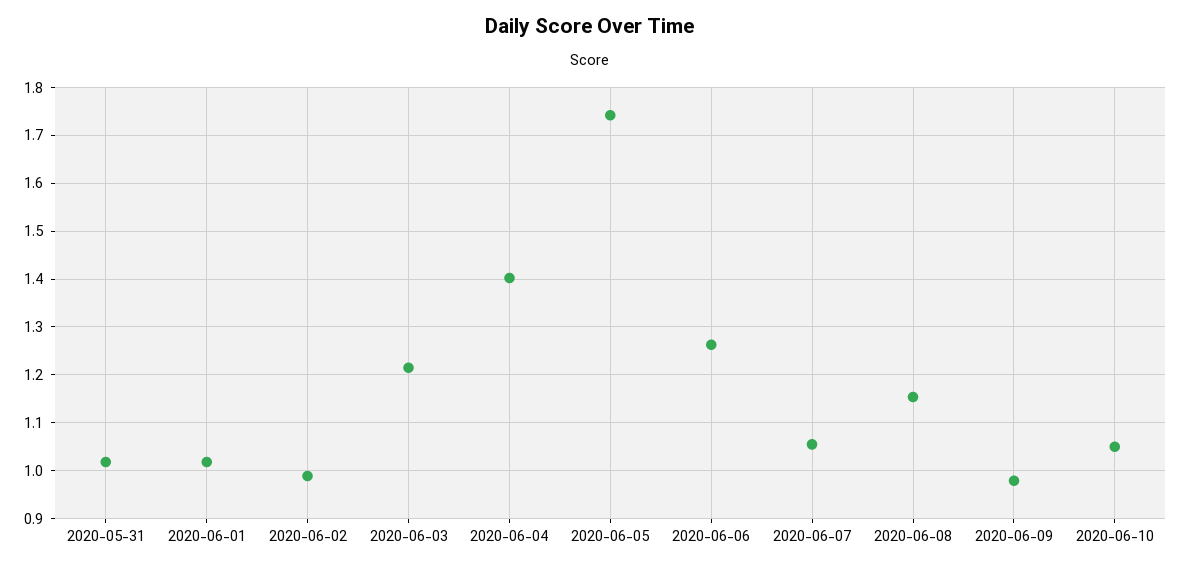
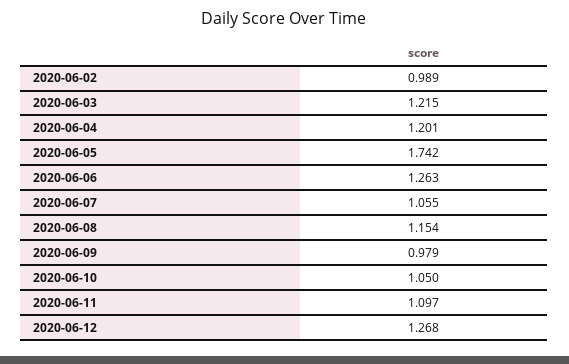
2020-05-31: 1.02 -> none
2020-06-01: 1.02 -> none
2020-06-04: 1.4 -> 1.201
2020-06-11: none -> 1.097
2020-06-12: none -> 1.268

